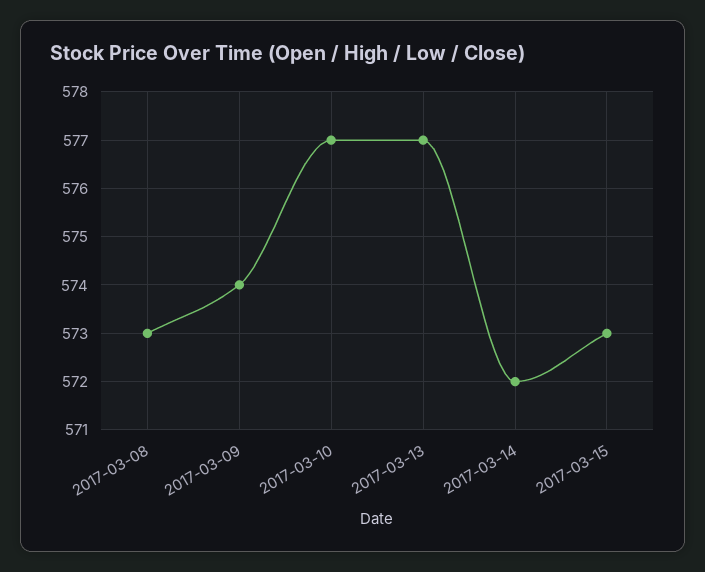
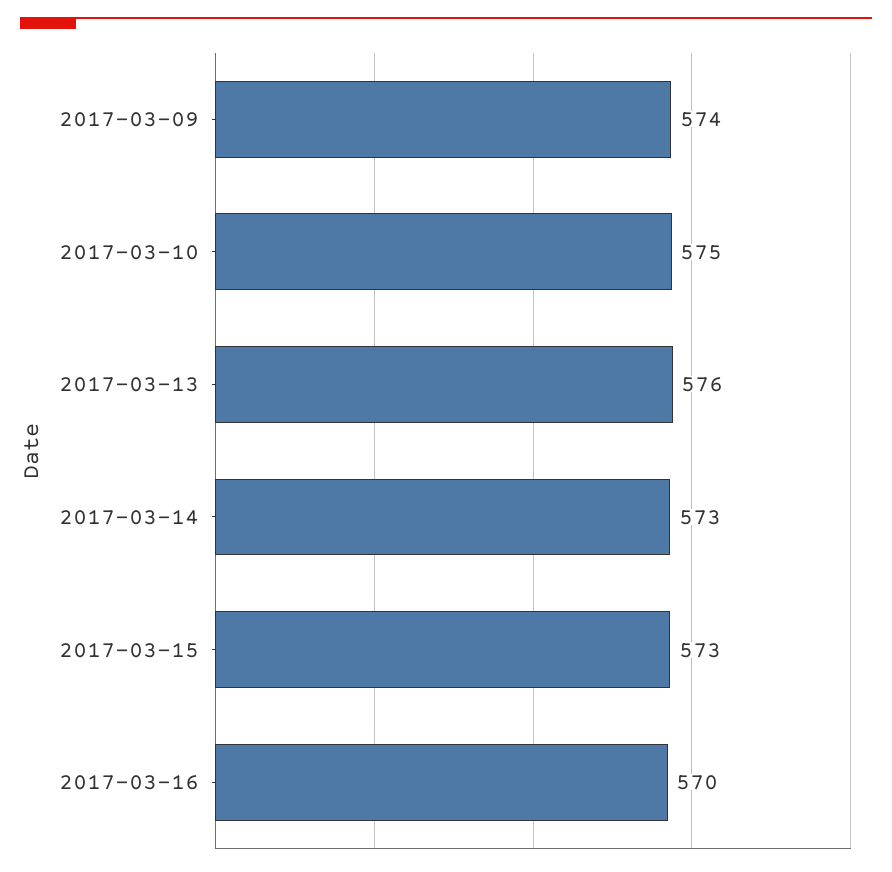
2017-03-08: 573 -> none
2017-03-10: 577 -> 575
2017-03-13: 577 -> 576
2017-03-14: 572 -> 573
2017-03-16: none -> 570

